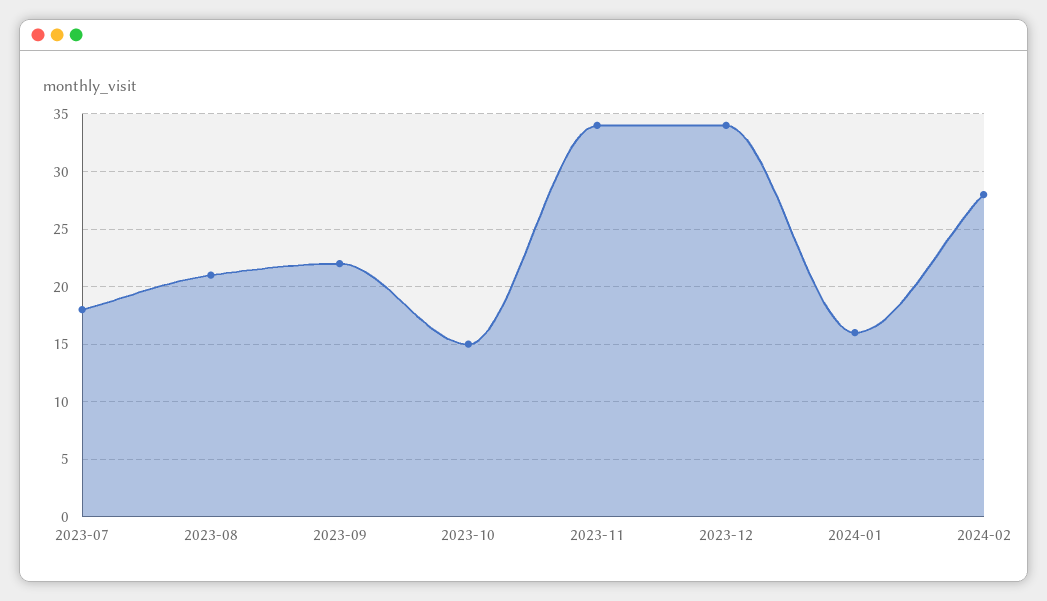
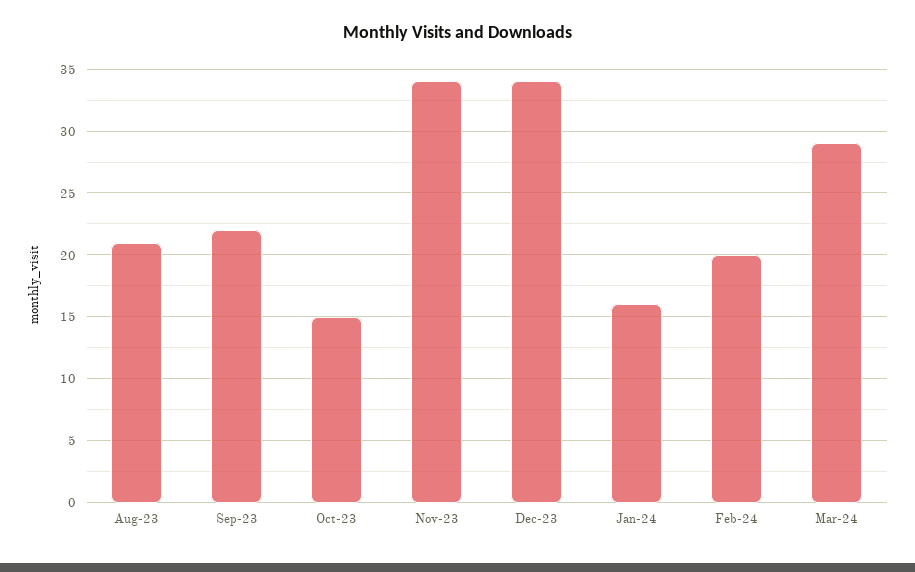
2023-07: 18 -> none
2024-02: 28 -> 20
Mar-24: none -> 29

